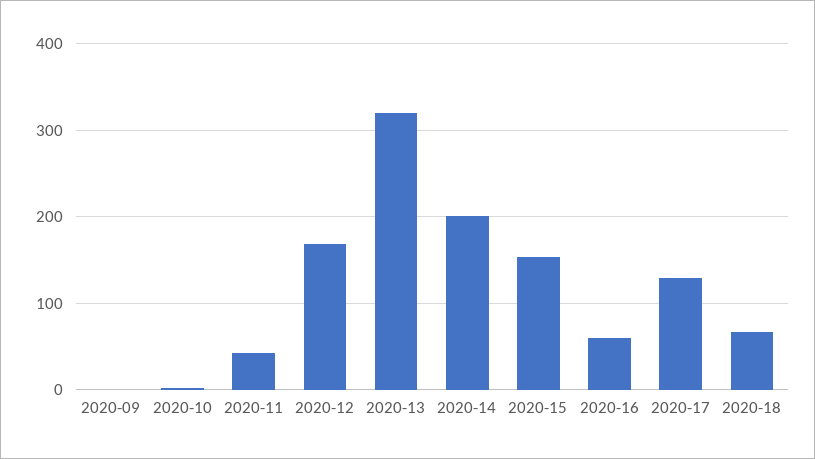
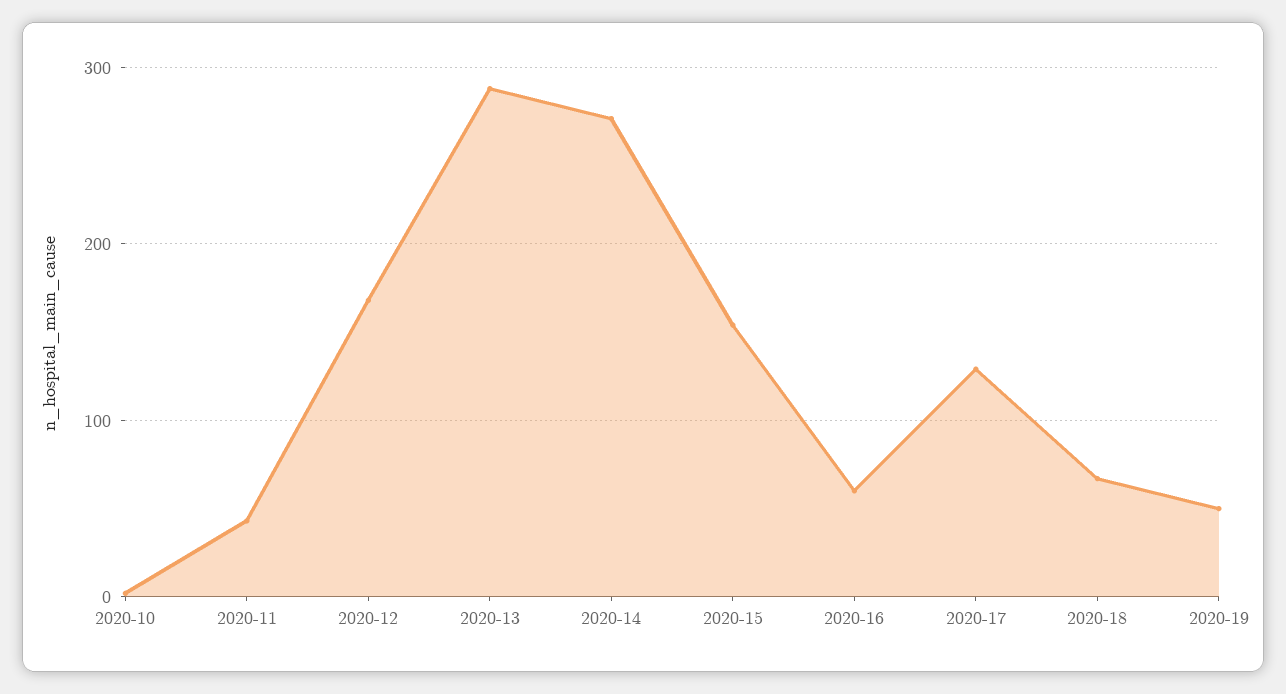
2020-09: 0 -> none
2020-13: 320 -> 290
2020-14: 200 -> 270
2020-19: none -> 50

